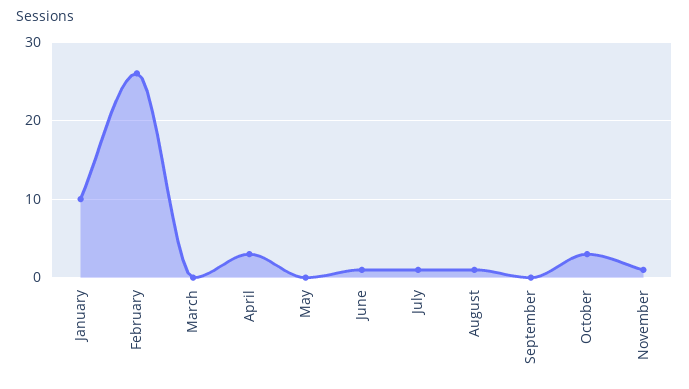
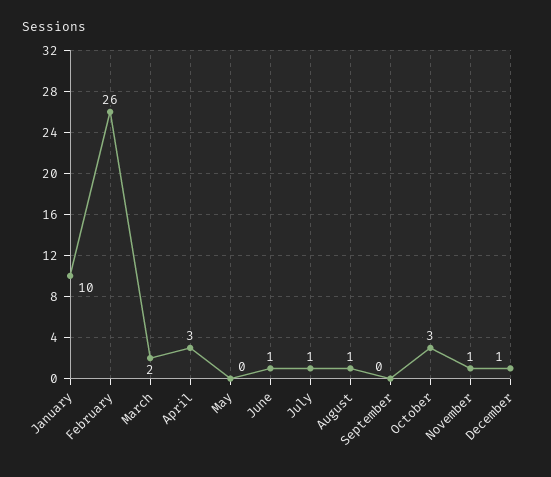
March: 0 -> 2
December: none -> 1

